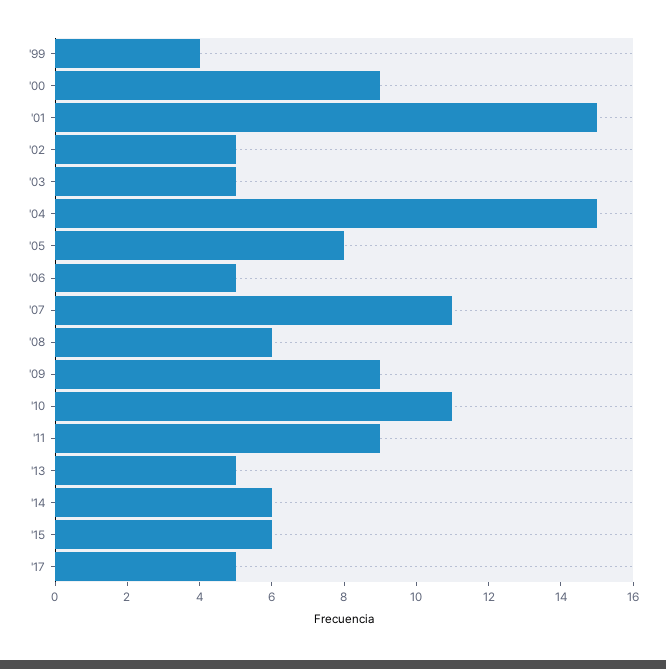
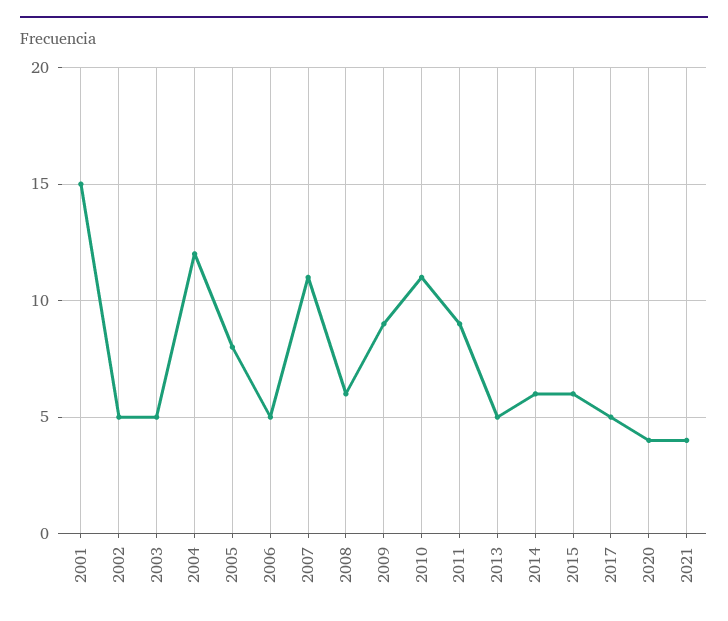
'99: 4 -> none
'00: 9 -> none
'04: 15 -> 12
2020: none -> 4
2021: none -> 4

